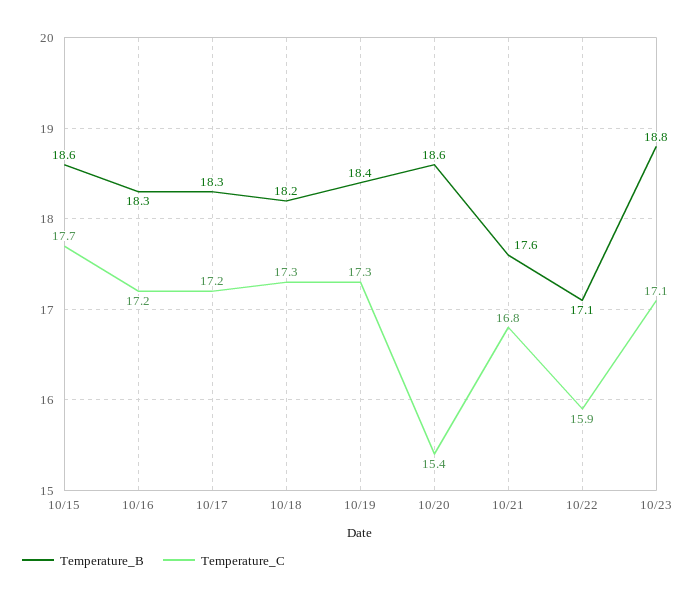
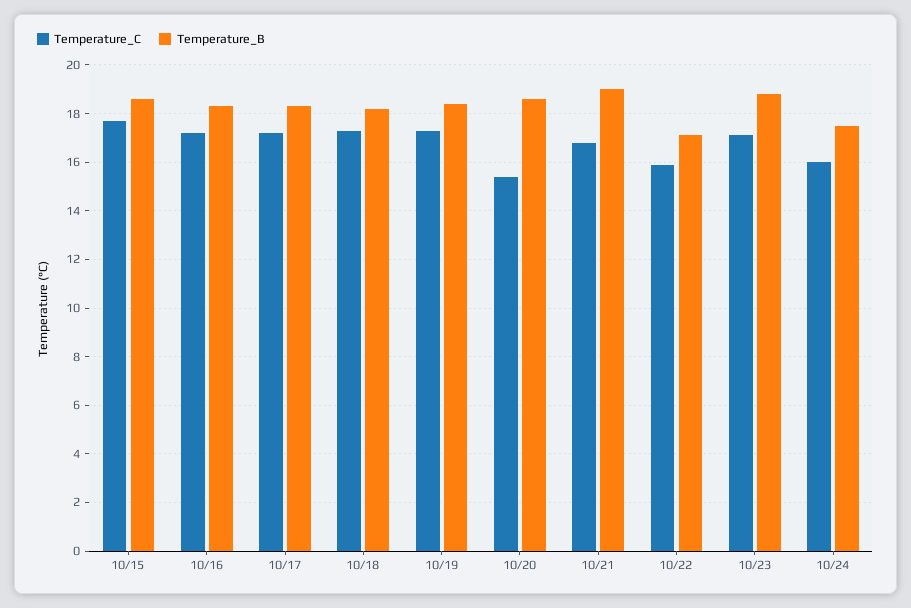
Temperature_B, 10/21: 17.6 -> 19
Temperature_C, 10/24: none -> 16
Temperature_B, 10/24: none -> 17.5

